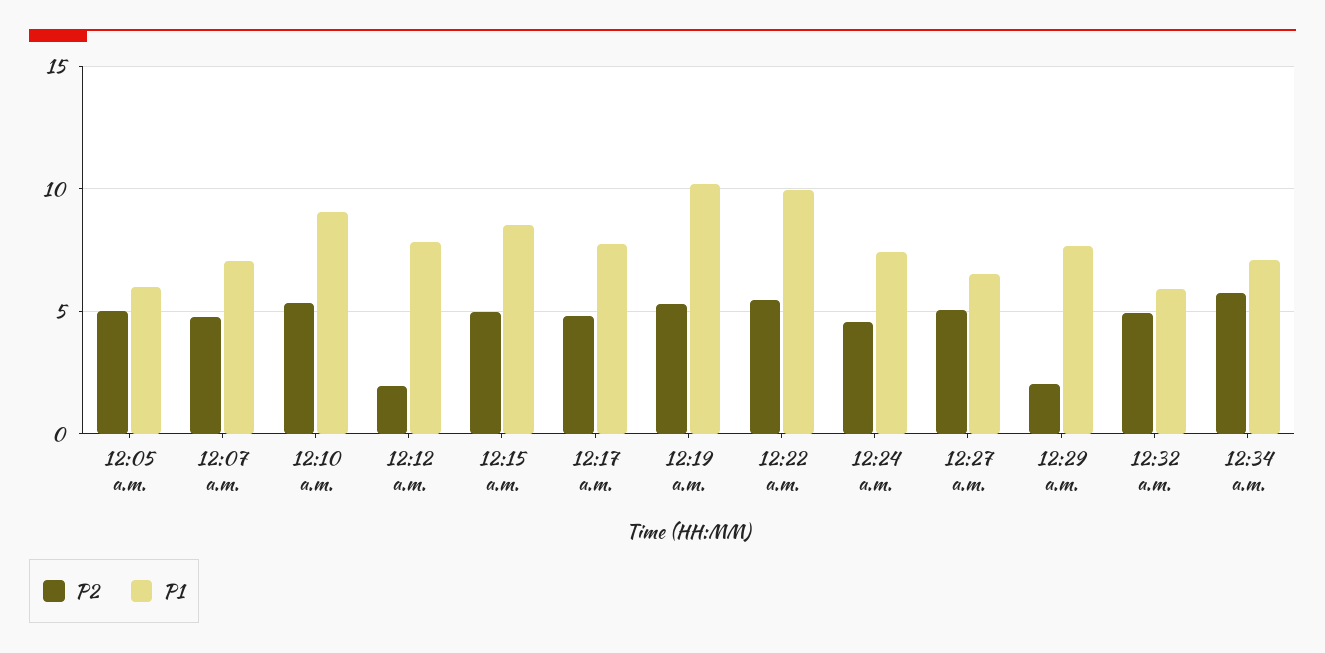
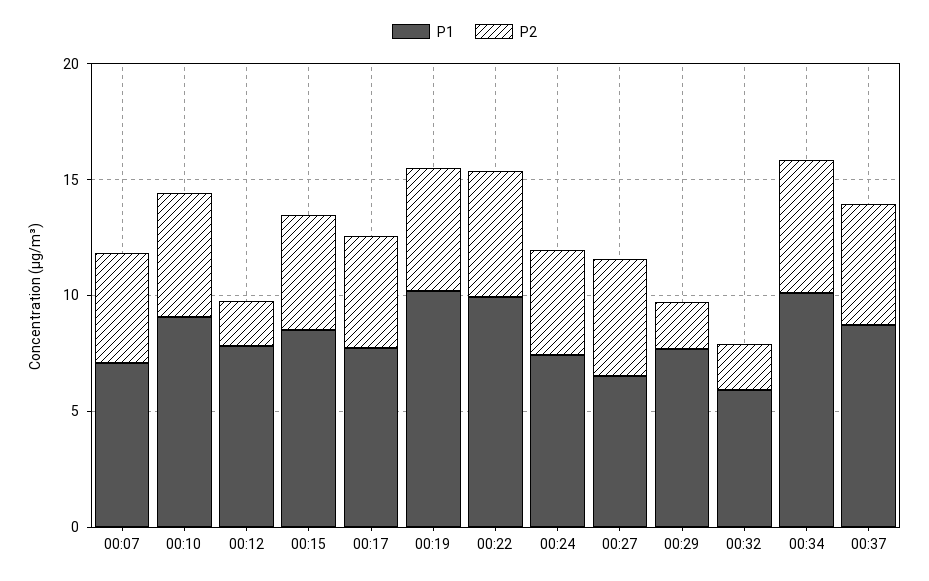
P2, 12:05 a.m.: 5 -> none
P1, 12:05 a.m.: 6 -> none
P2, 12:32 a.m.: 5 -> 2
P1, 12:34 a.m.: 7 -> 10
P1, 00:37: none -> 9
P2, 00:37: none -> 5

